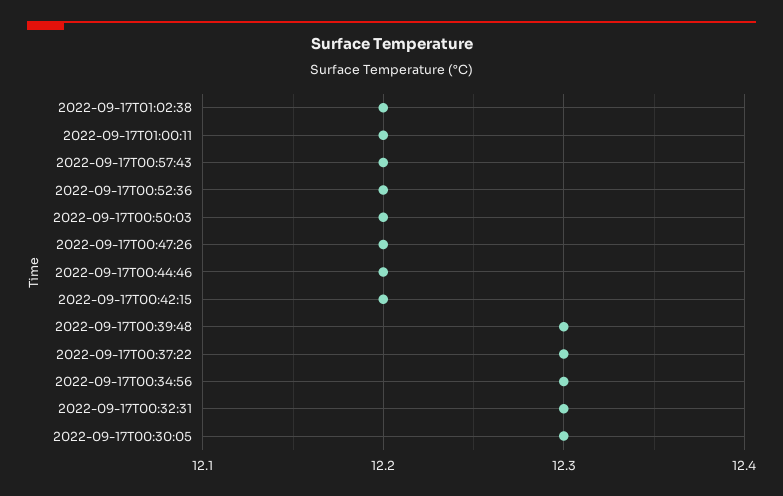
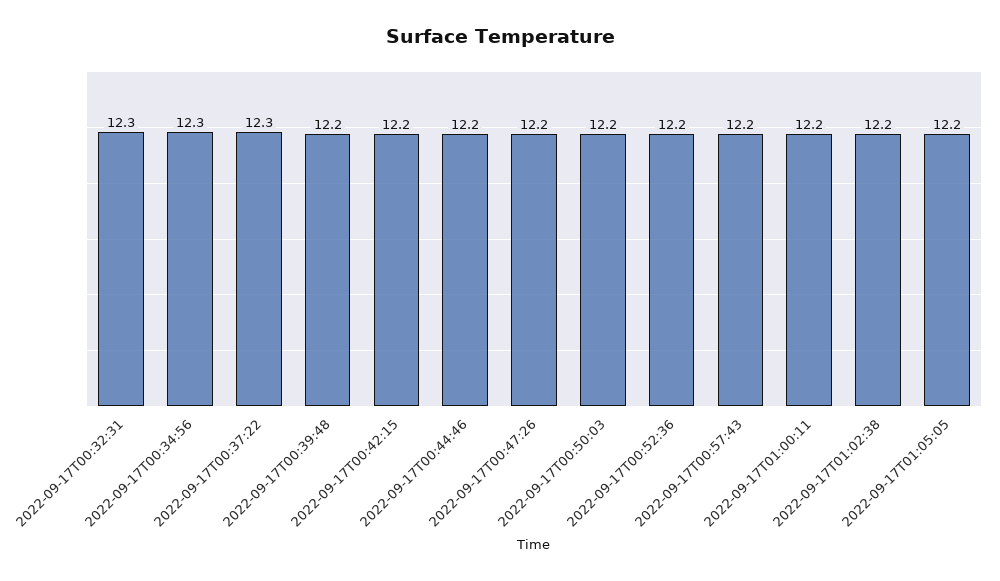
2022-09-17T00:39:48: 12.3 -> 12.2
2022-09-17T00:30:05: 12.3 -> none
2022-09-17T01:05:05: none -> 12.2

